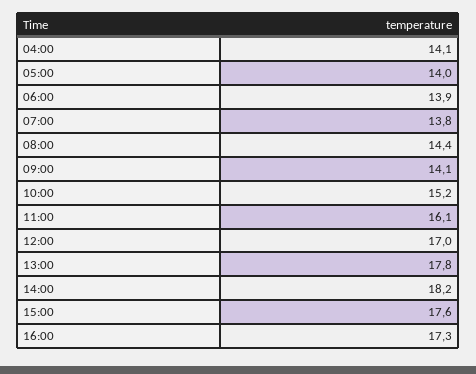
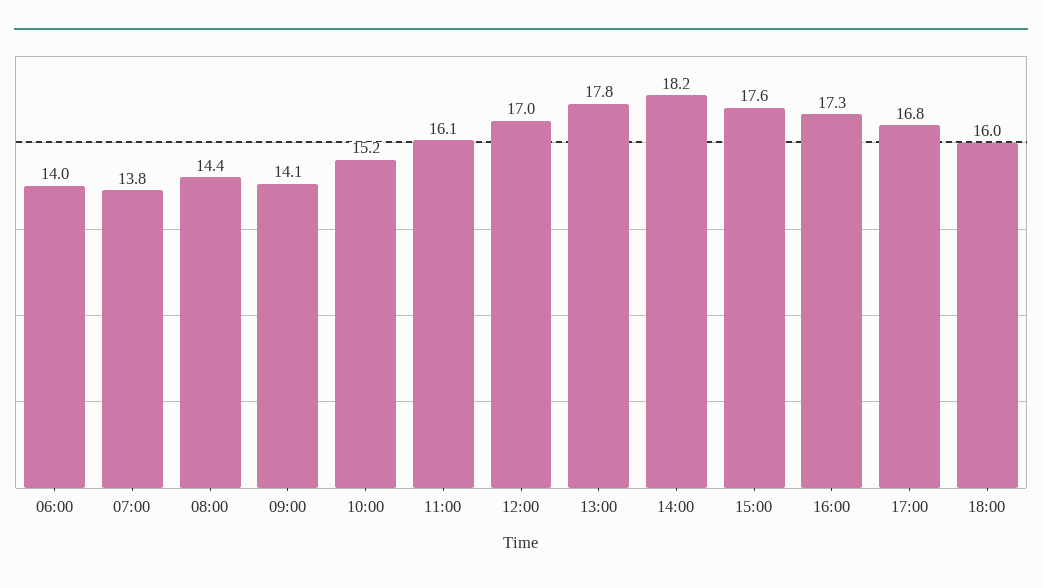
04:00: 14.1 -> none
05:00: 14 -> none
06:00: 13.9 -> 14
17:00: none -> 16.8
18:00: none -> 16

